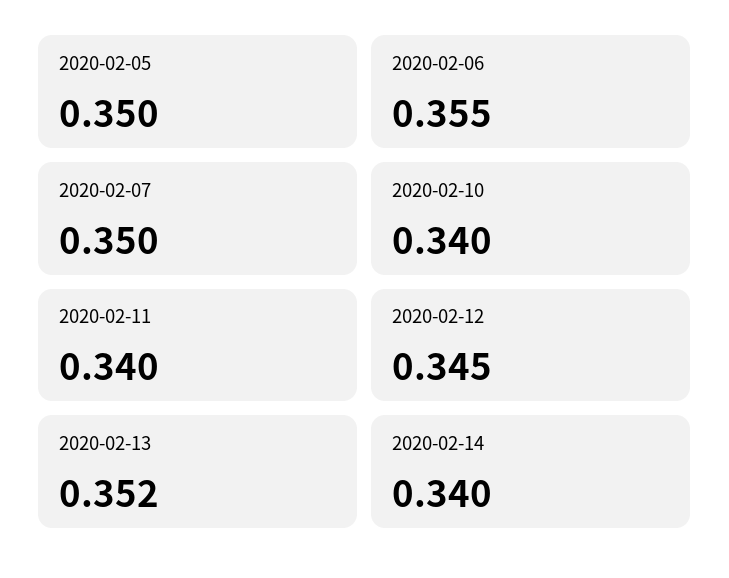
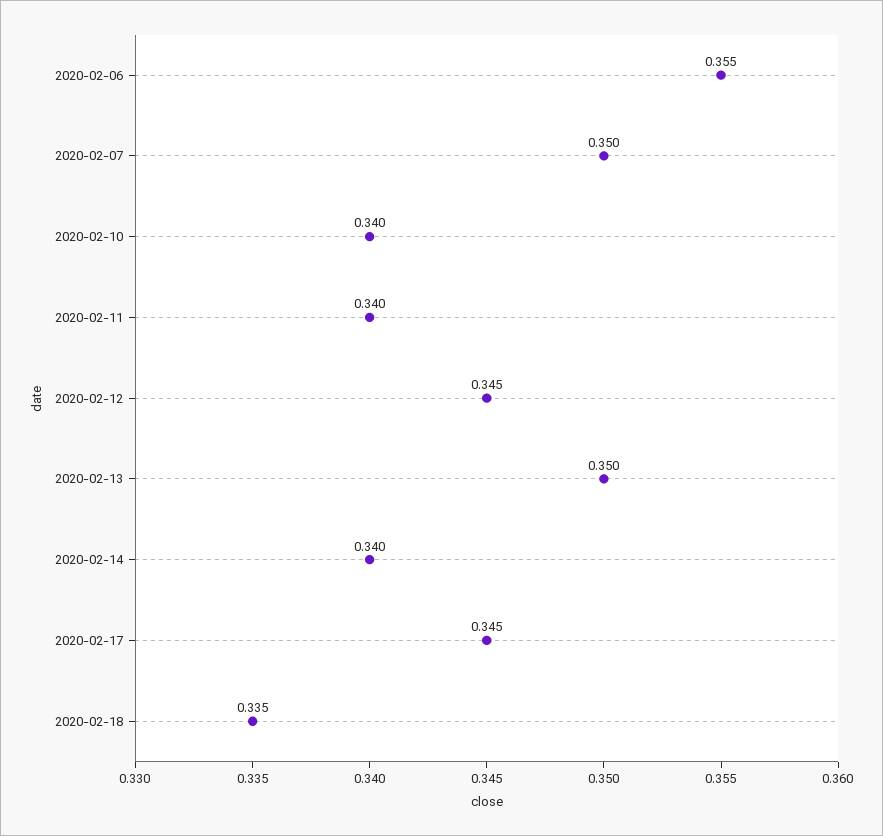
2020-02-05: 0.35 -> none
2020-02-13: 0.352 -> 0.35
2020-02-17: none -> 0.345
2020-02-18: none -> 0.335

